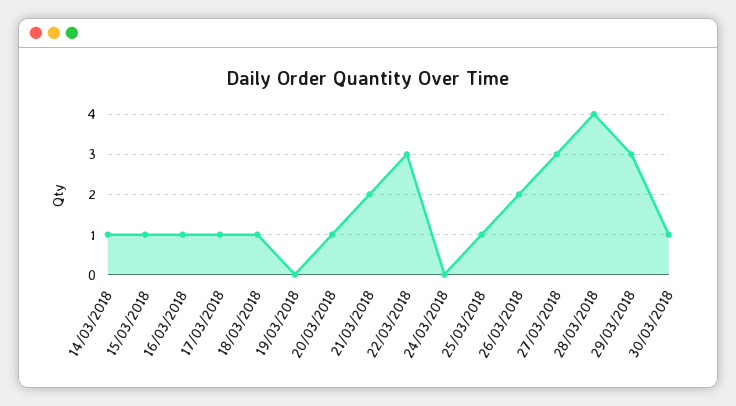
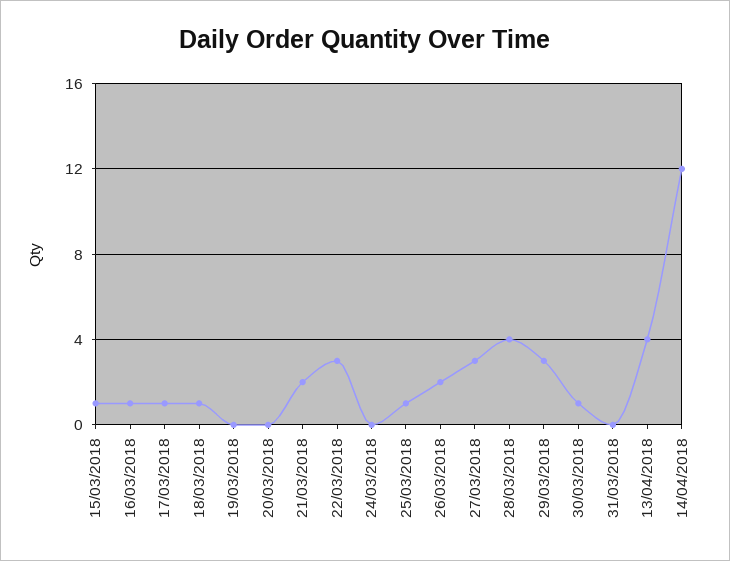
14/03/2018: 1 -> none
20/03/2018: 1 -> 0
31/03/2018: none -> 0
13/04/2018: none -> 4
14/04/2018: none -> 12

